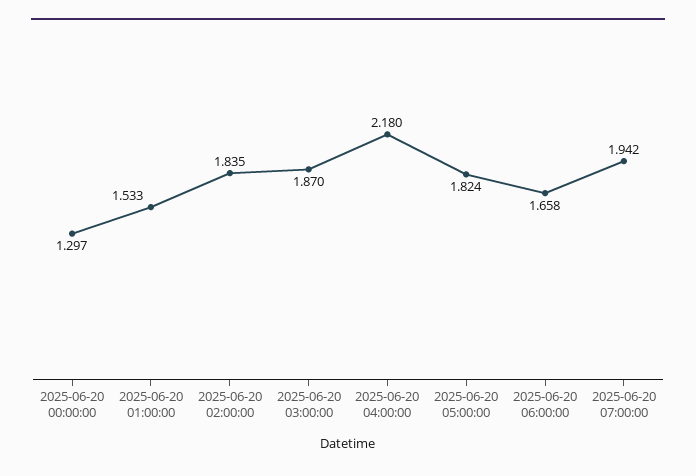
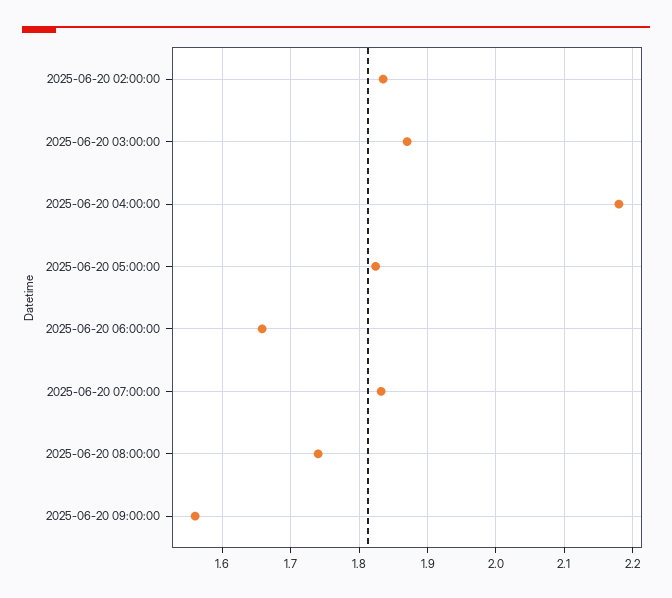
2025-06-20 00:00:00: 1.297 -> none
2025-06-20 01:00:00: 1.533 -> none
2025-06-20 07:00:00: 1.942 -> 1.83
2025-06-20 08:00:00: none -> 1.74
2025-06-20 09:00:00: none -> 1.56

